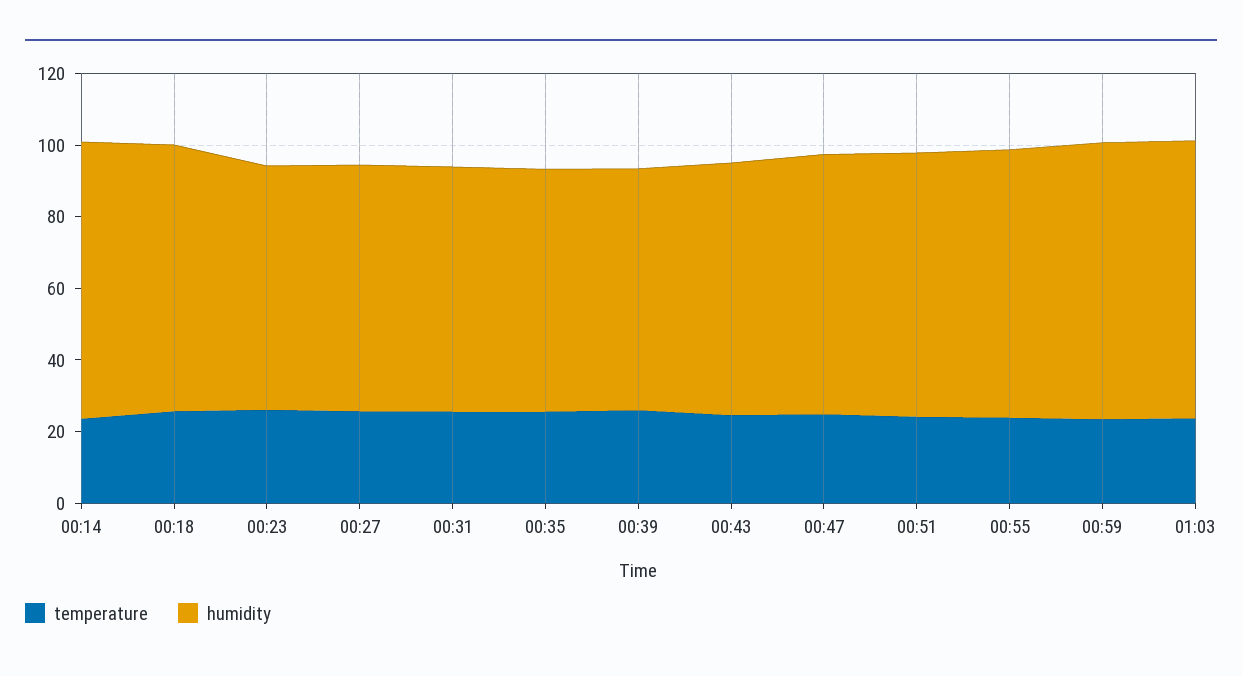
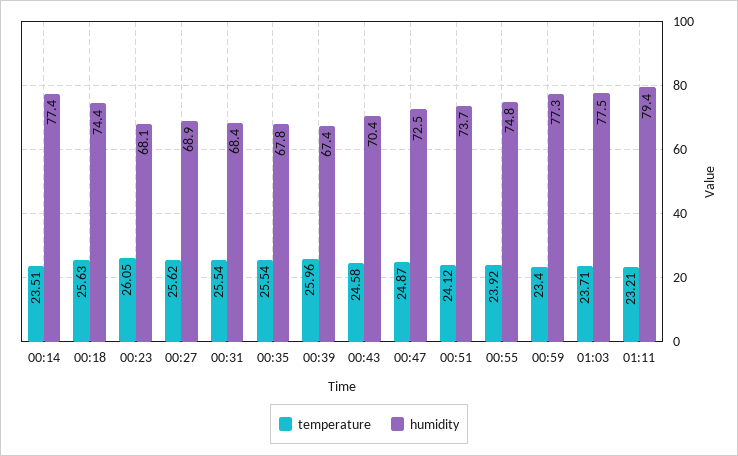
temperature, 01:11: none -> 23.21
humidity, 01:11: none -> 79.4

